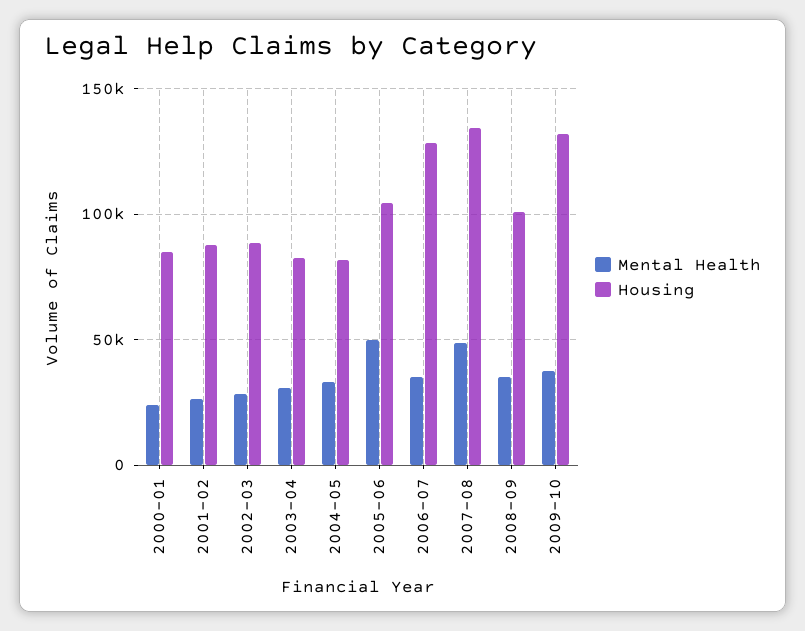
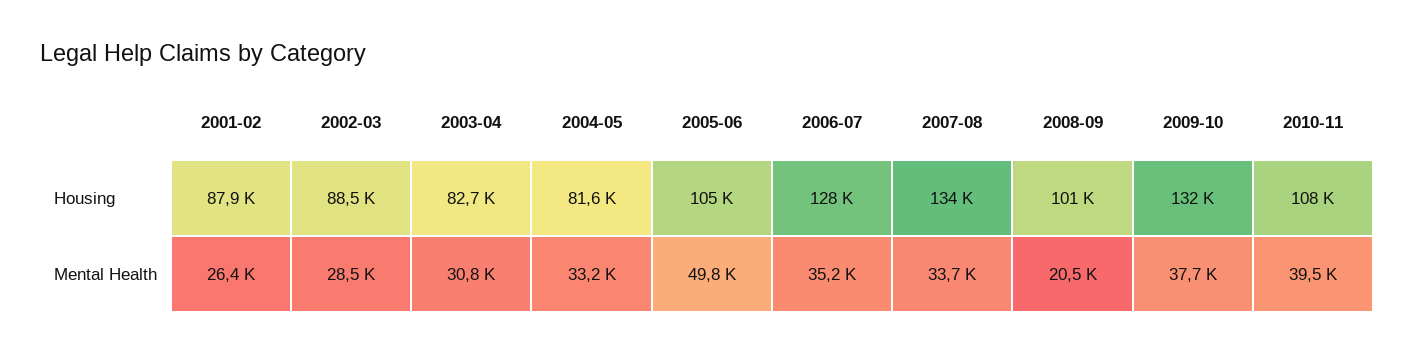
Mental Health, 2000-01: 25000 -> none
Housing, 2000-01: 85000 -> none
Mental Health, 2007-08: 50000 -> 33700
Mental Health, 2008-09: 35000 -> 20500
Housing, 2010-11: none -> 108000
Mental Health, 2010-11: none -> 39500

